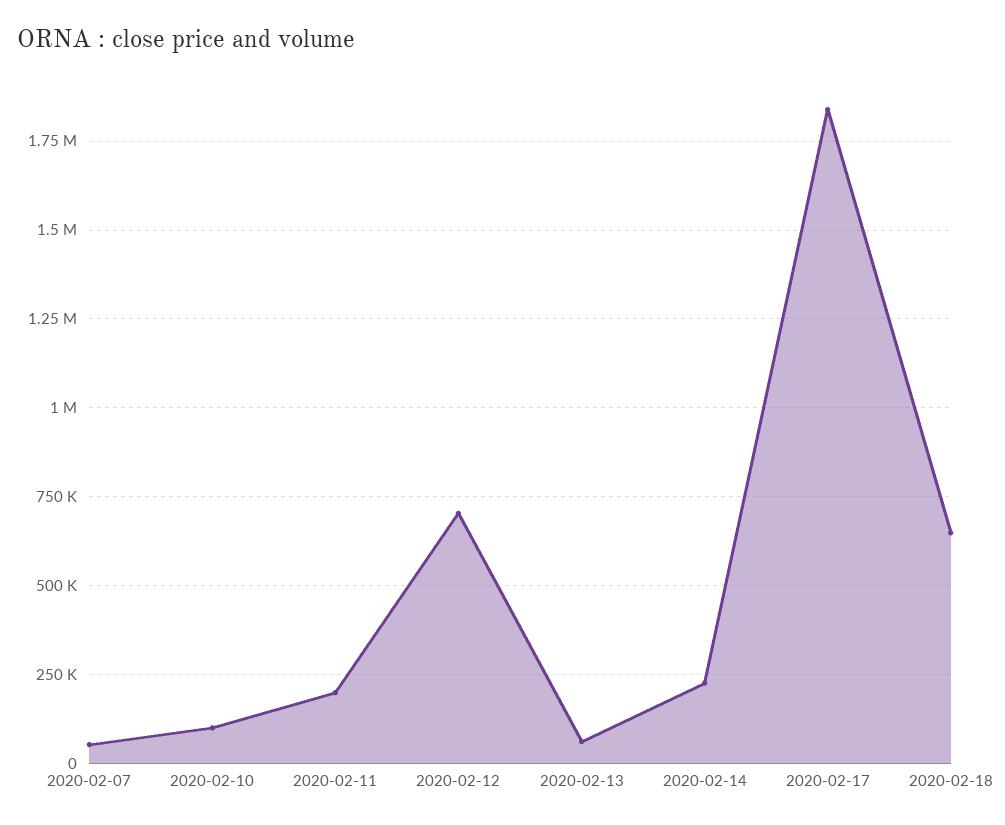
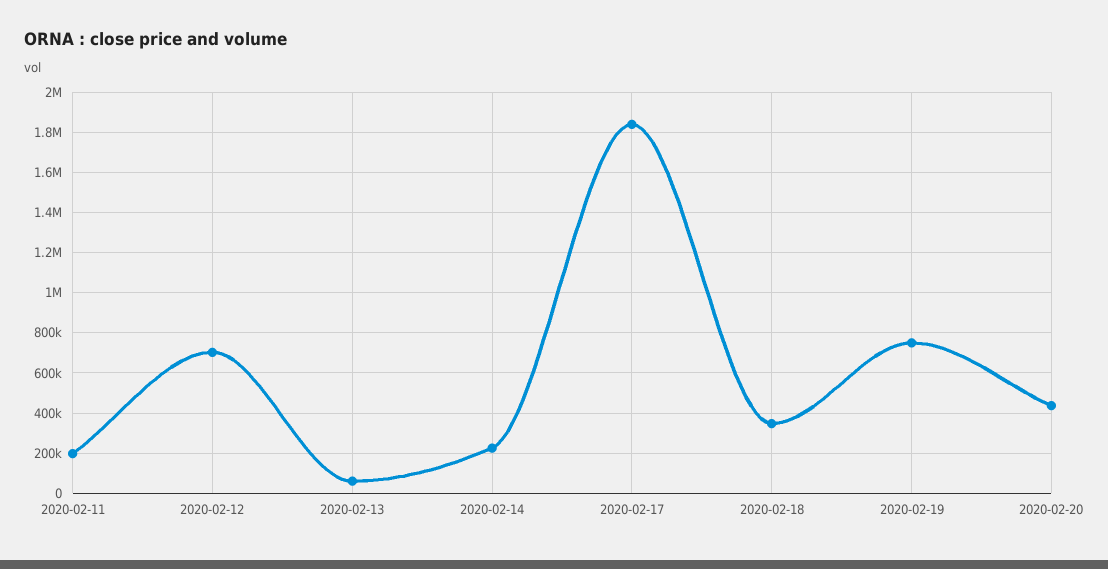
2020-02-07: 50000 -> none
2020-02-10: 100000 -> none
2020-02-18: 650000 -> 350000
2020-02-19: none -> 750000
2020-02-20: none -> 450000

